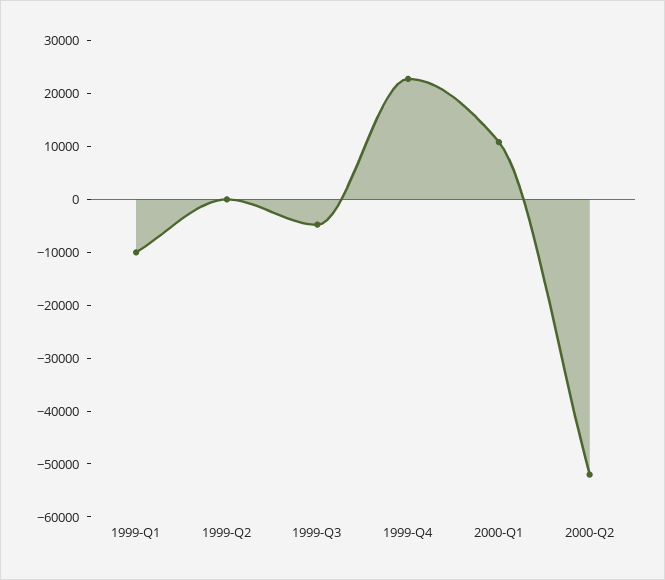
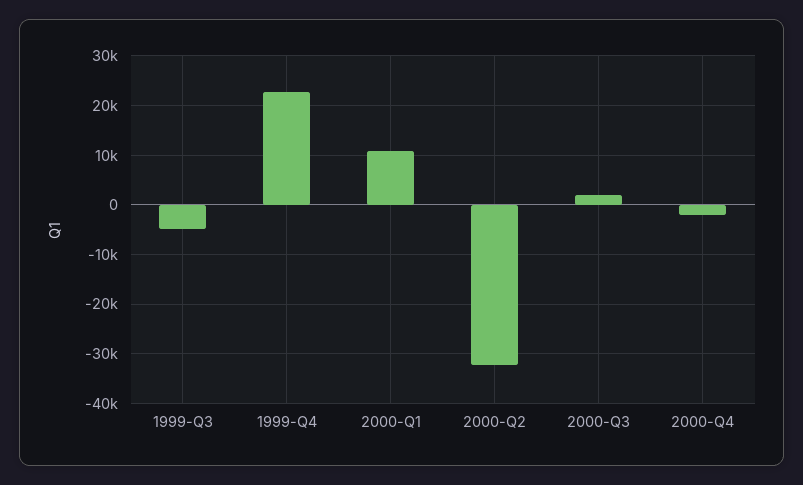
1999-Q1: -10000 -> none
1999-Q2: 0 -> none
2000-Q2: -52000 -> -32000
2000-Q3: none -> 2000
2000-Q4: none -> -2000

